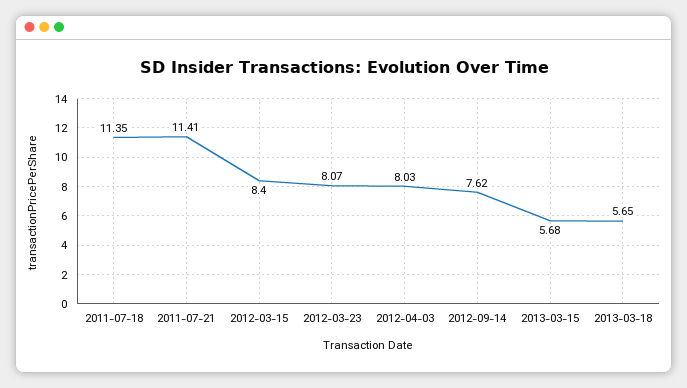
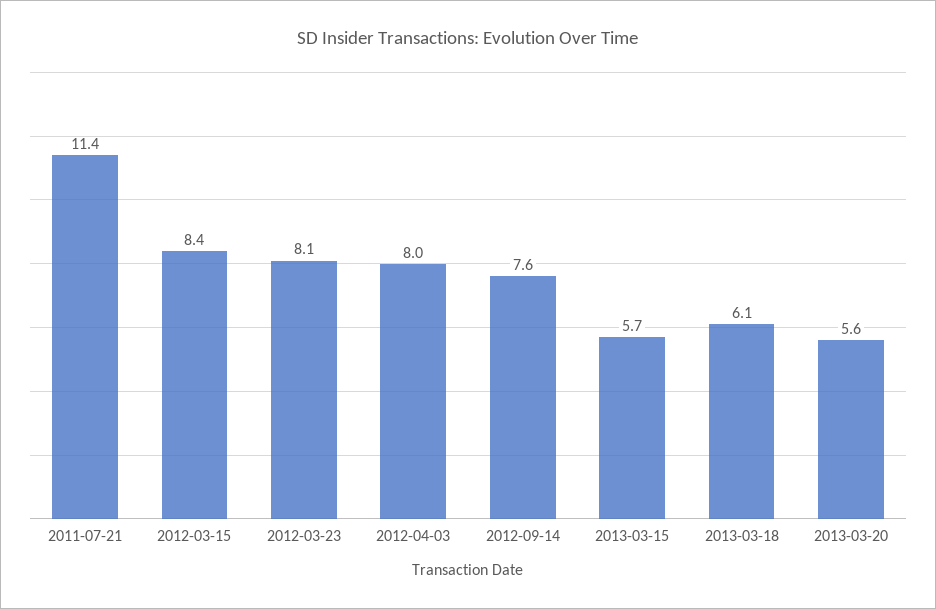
2011-07-18: 11.35 -> none
2013-03-18: 5.65 -> 6.1
2013-03-20: none -> 5.6

